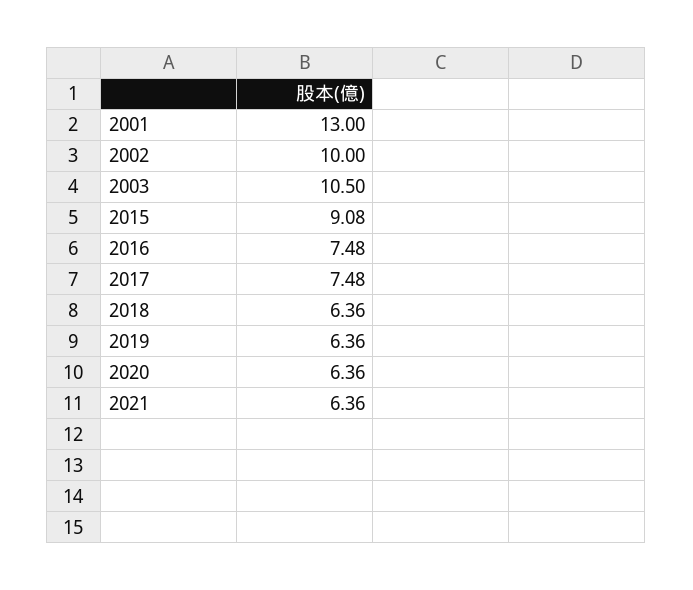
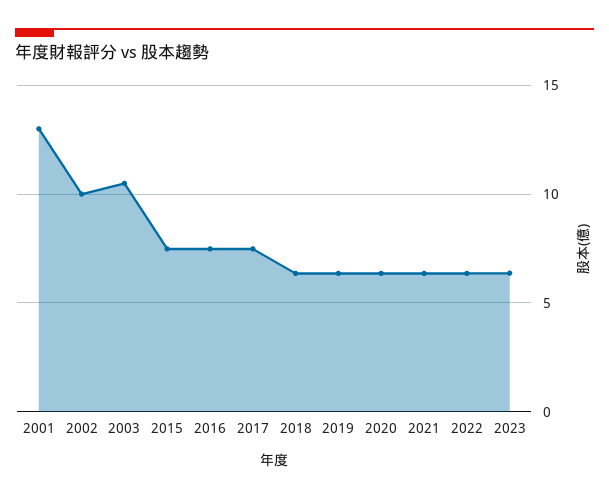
2015: 9.08 -> 7.5
2022: none -> 6.5
2023: none -> 6.5

